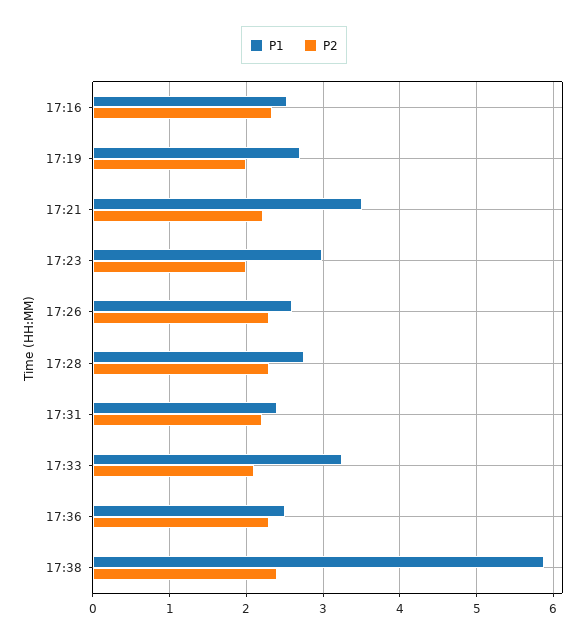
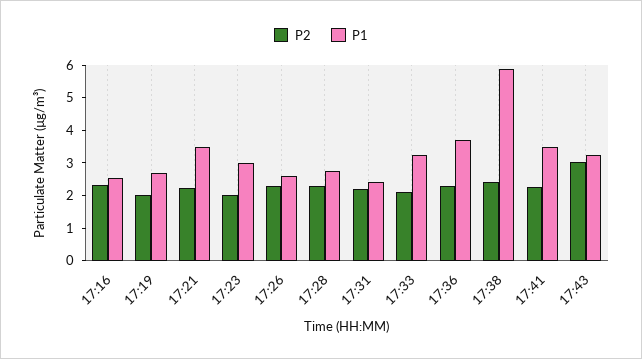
P1, 17:36: 2.5 -> 3.75
P2, 17:41: none -> 2.25
P1, 17:41: none -> 3.5
P2, 17:43: none -> 3
P1, 17:43: none -> 3.25

